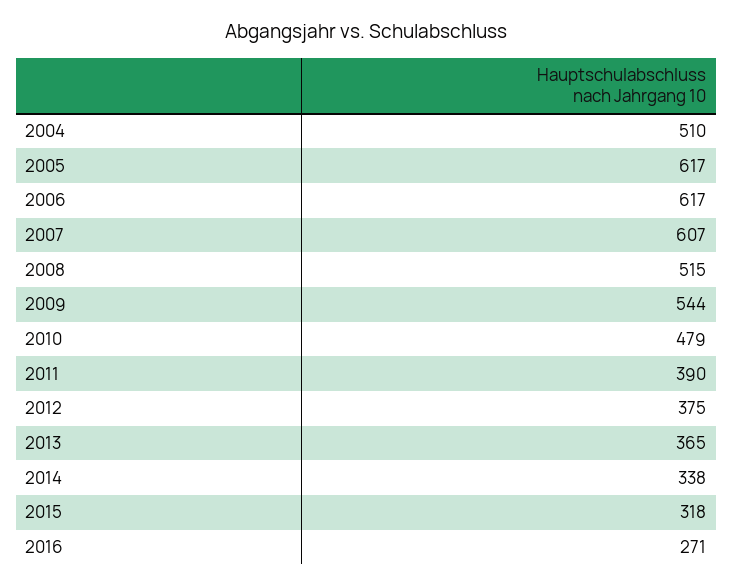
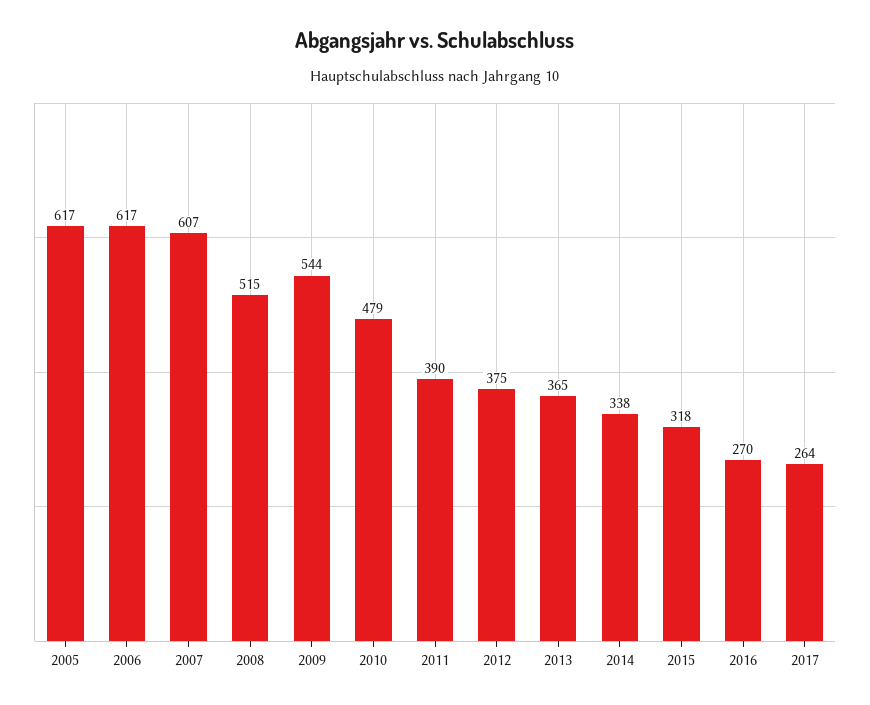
2004: 510 -> none
2016: 271 -> 270
2017: none -> 264

